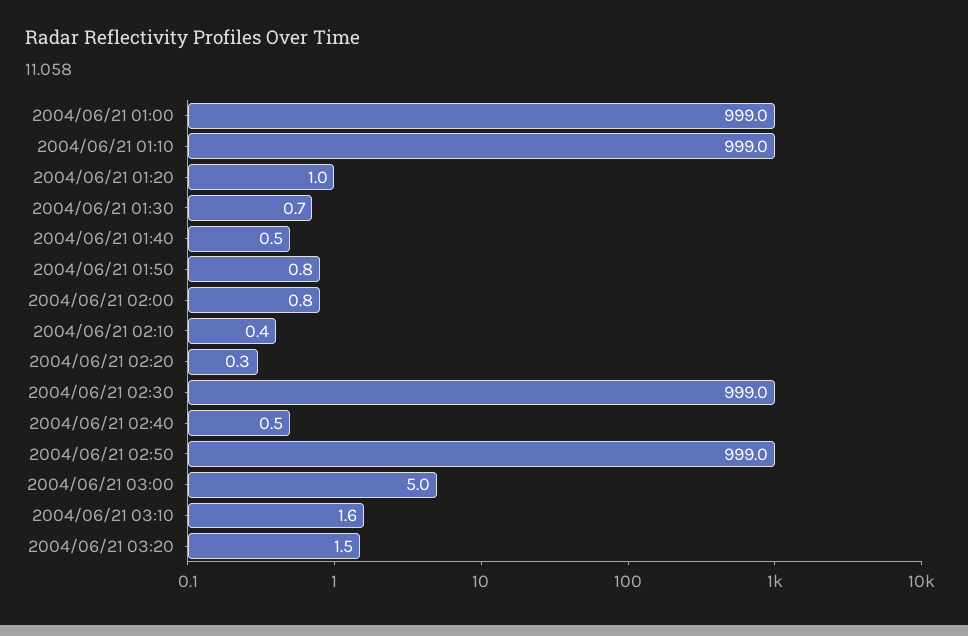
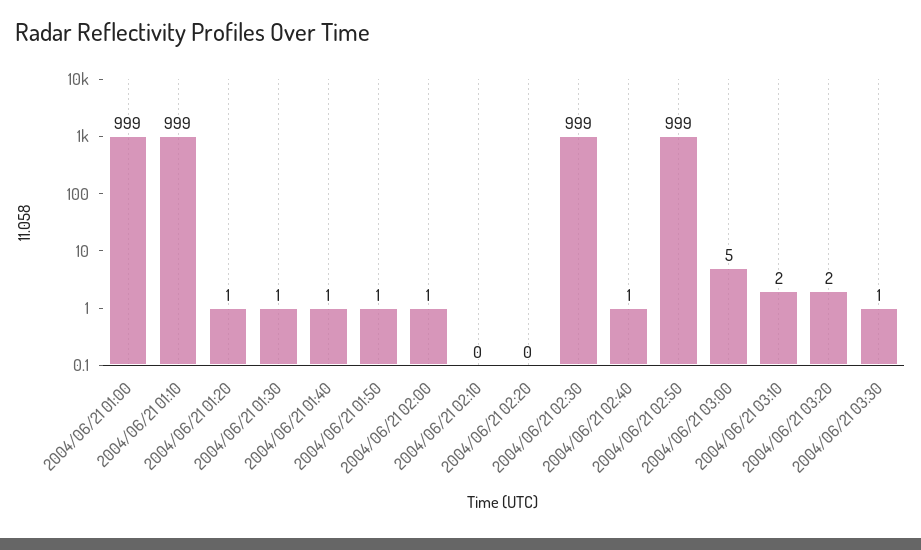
2004/06/21 03:30: none -> 1

